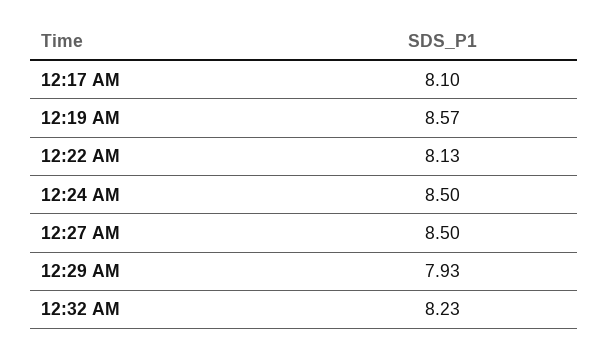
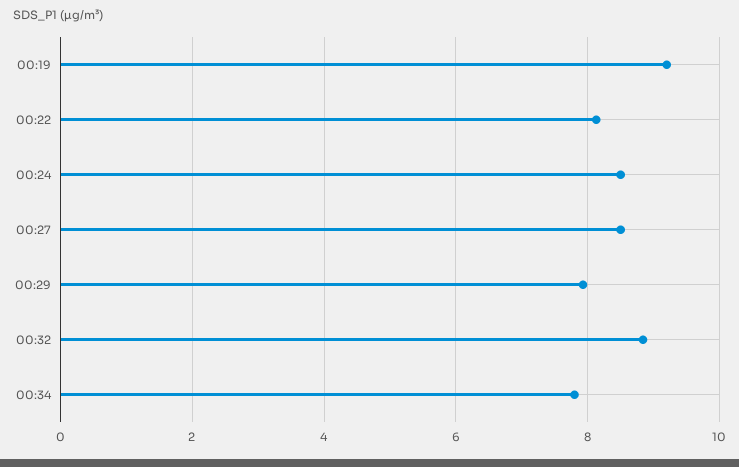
12:17 AM: 8.1 -> none
12:19 AM: 8.57 -> 9.2
12:32 AM: 8.23 -> 8.8
00:34: none -> 7.8

